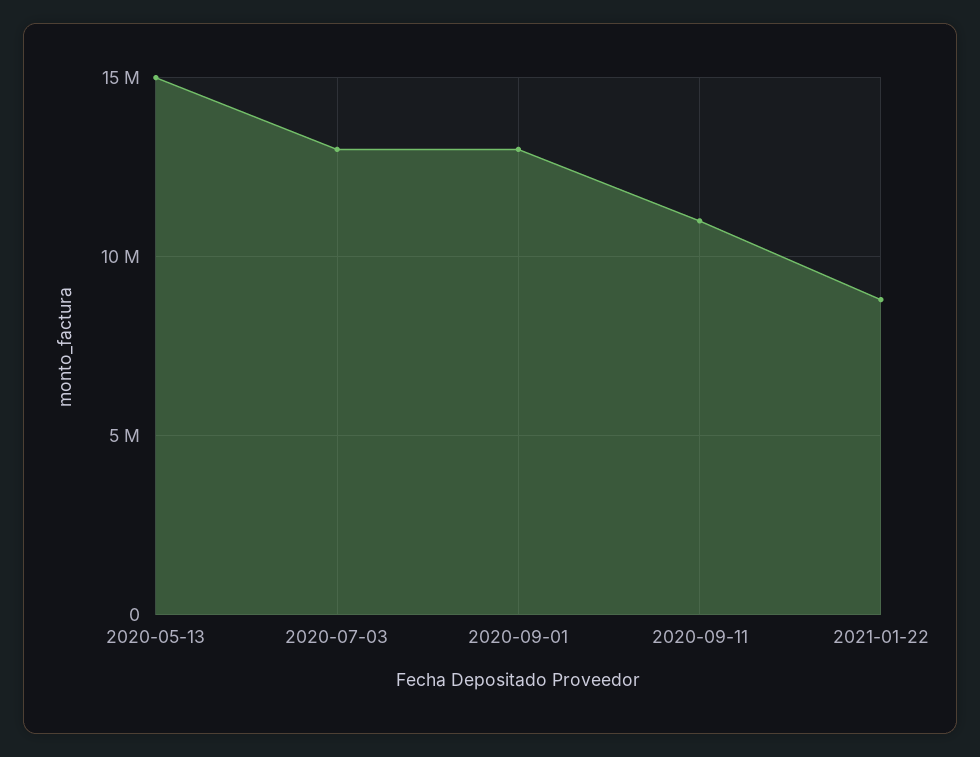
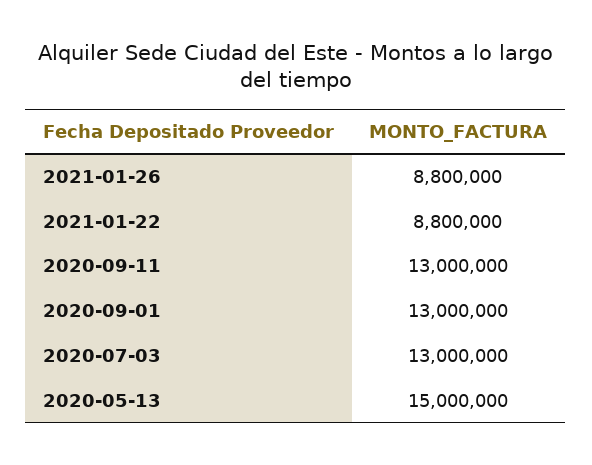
2020-09-11: 11000000 -> 13000000
2021-01-26: none -> 8800000

